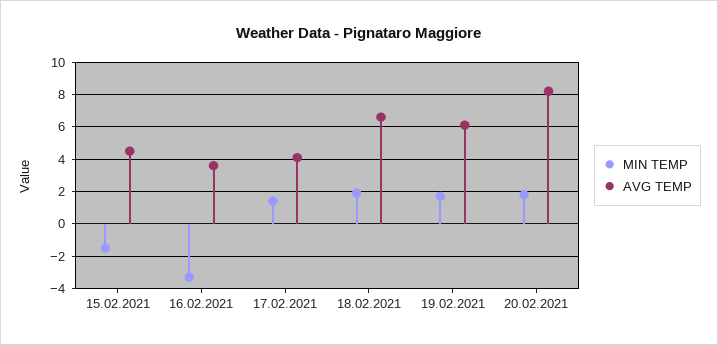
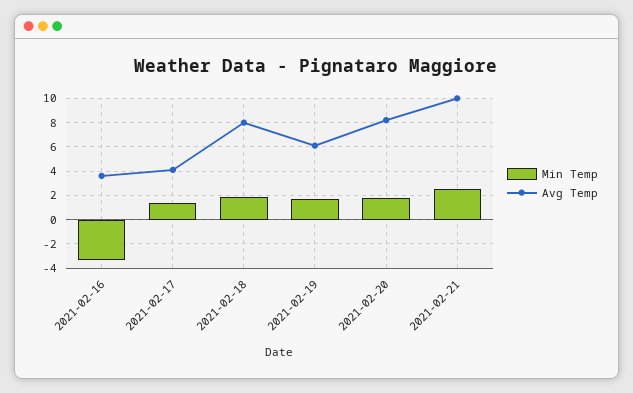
MIN TEMP, 15.02.2021: -1.5 -> none
AVG TEMP, 15.02.2021: 4.5 -> none
AVG TEMP, 18.02.2021: 6.5 -> 8
MIN TEMP, 2021-02-21: none -> 2.5
AVG TEMP, 2021-02-21: none -> 10

